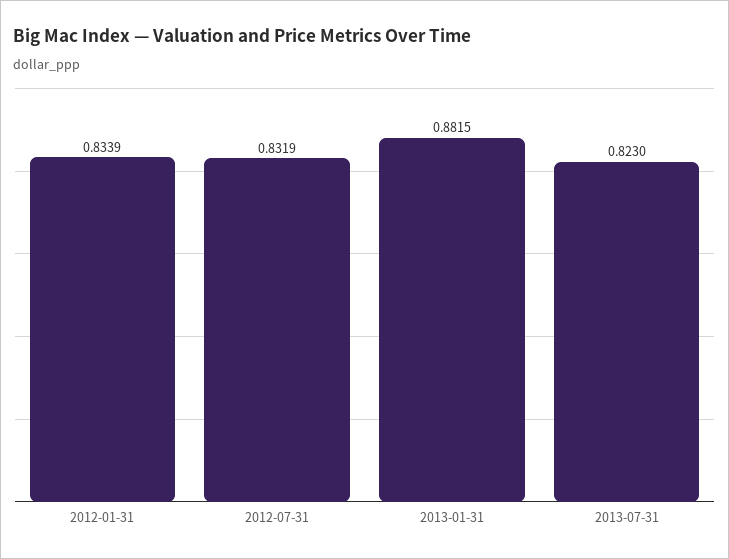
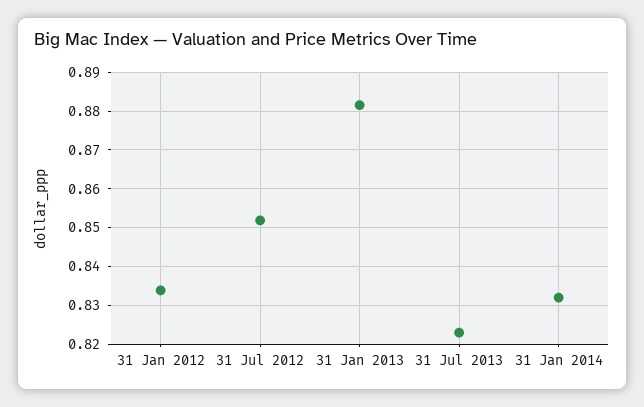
2012-07-31: 0.8319 -> 0.852
31 Jan 2014: none -> 0.832

